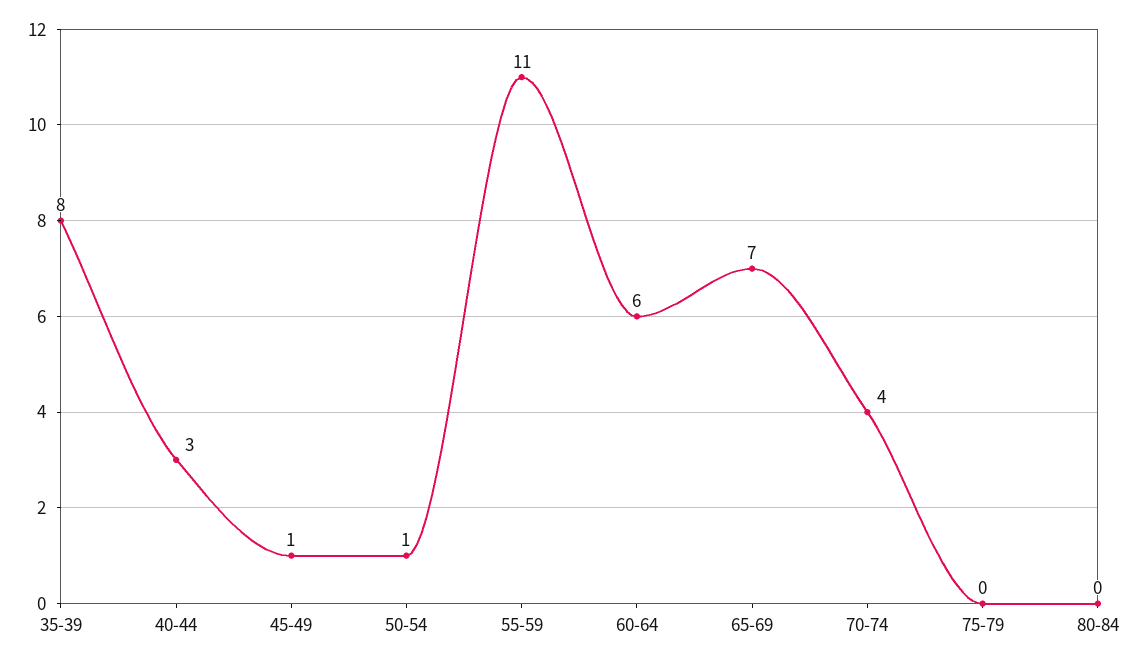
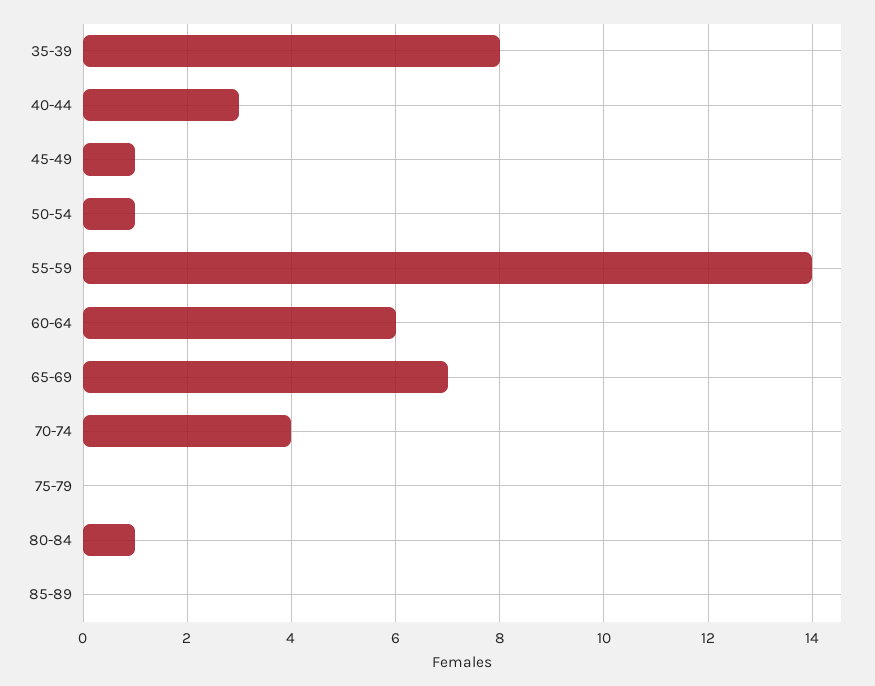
55-59: 11 -> 14
80-84: 0 -> 1
85-89: none -> 0

